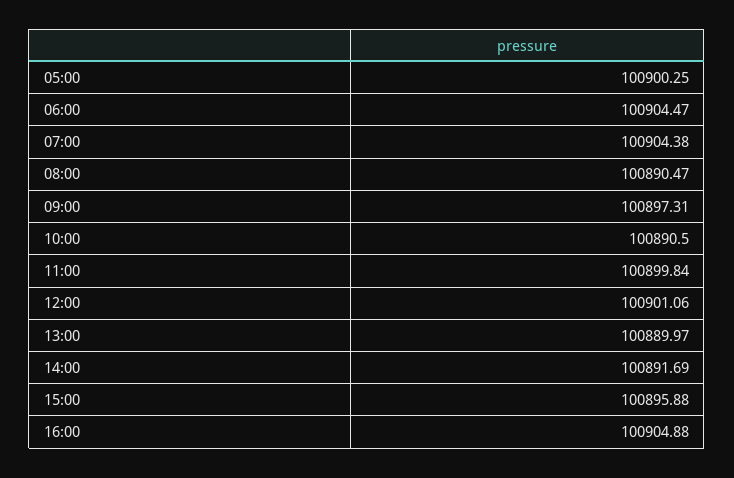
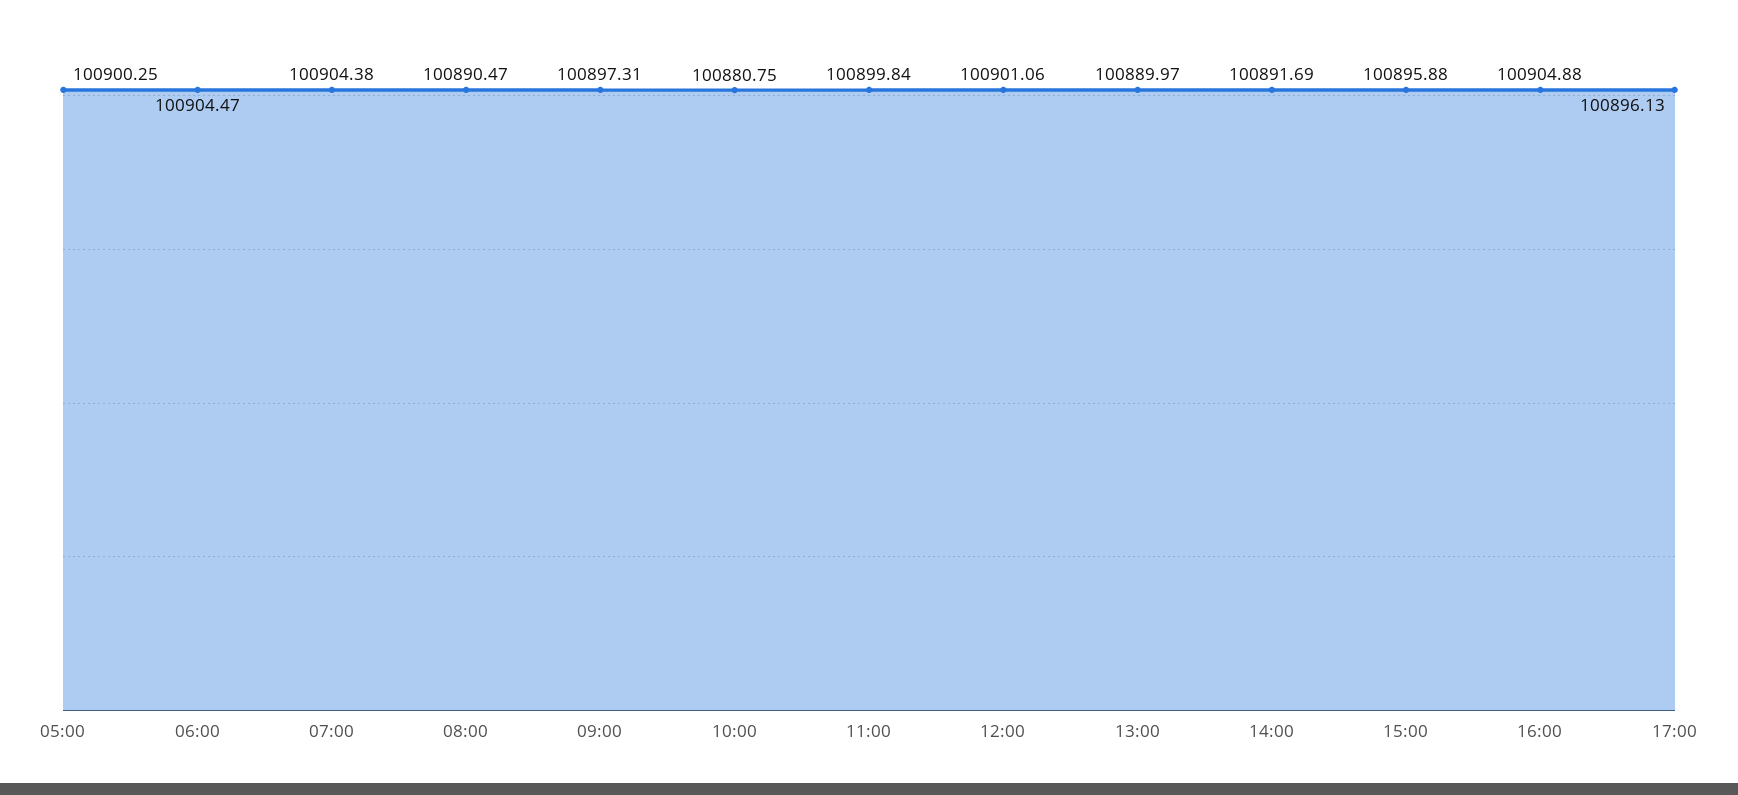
10:00: 100890.5 -> 100880.75
17:00: none -> 100896.13

